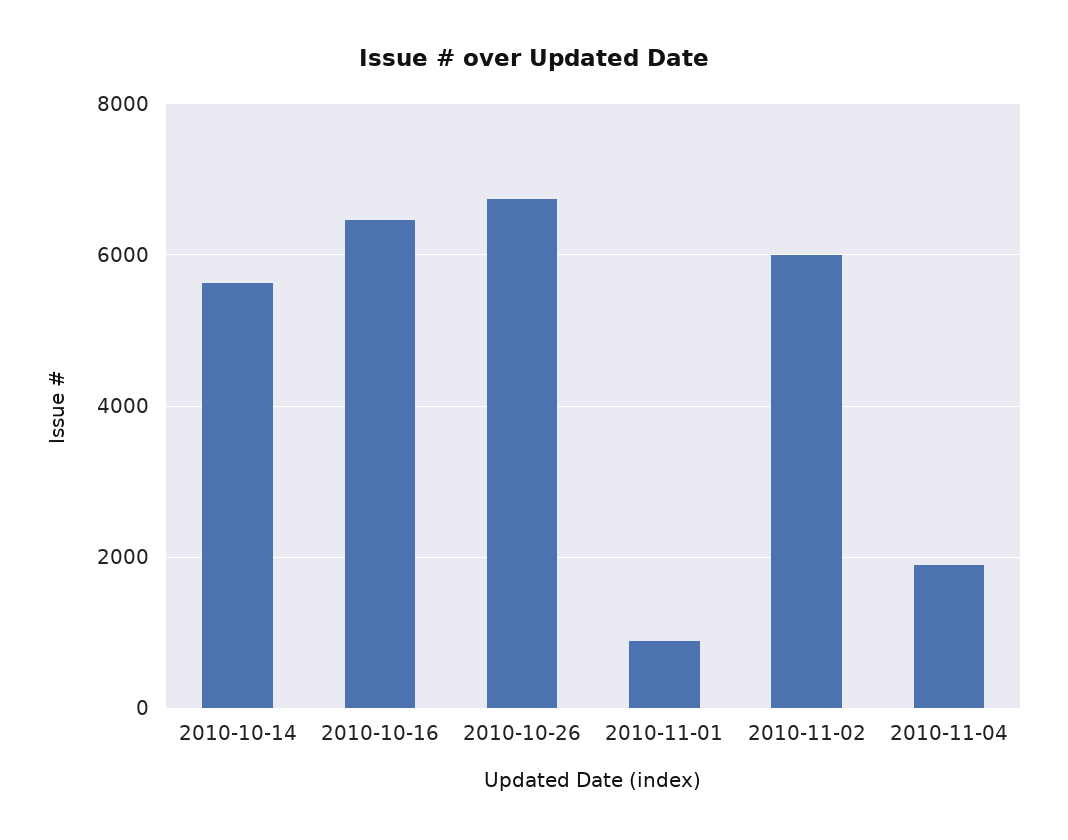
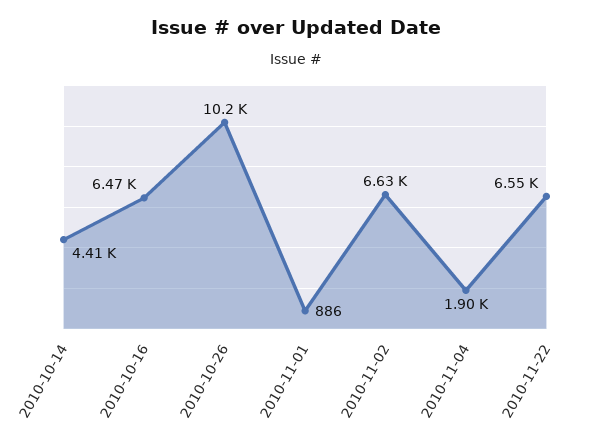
2010-10-14: 5600 -> 4410
2010-10-26: 6800 -> 10200
2010-11-02: 6000 -> 6630
2010-11-22: none -> 6550

